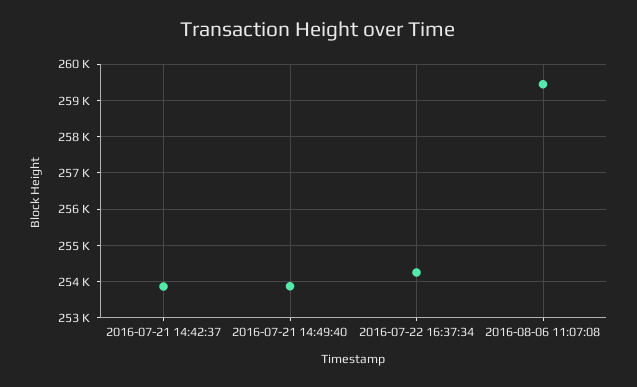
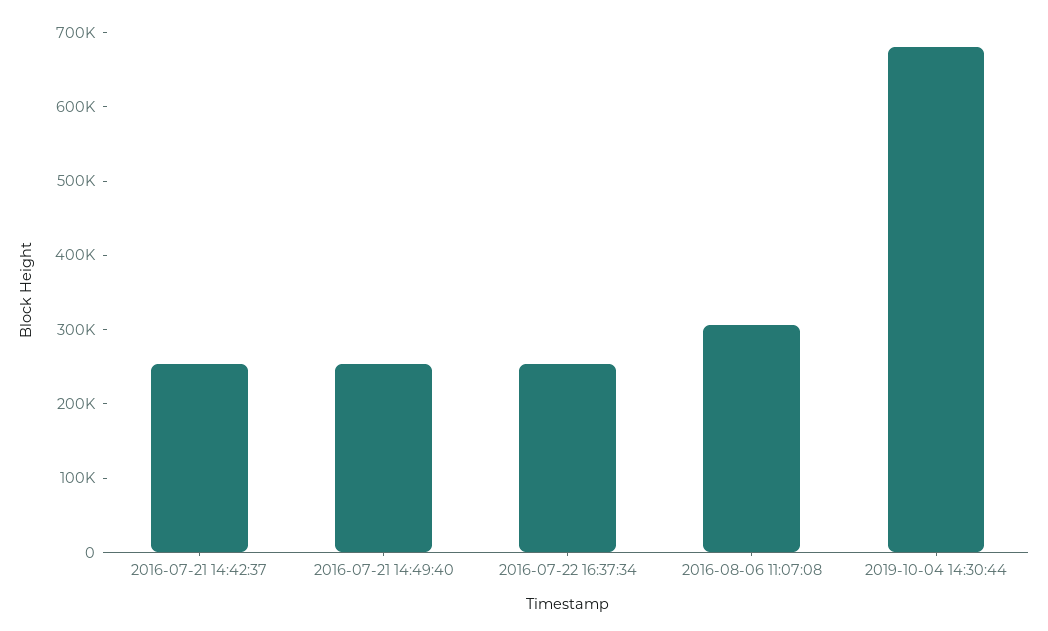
2016-08-06 11:07:08: 259400 -> 300000
2019-10-04 14:30:44: none -> 680000

